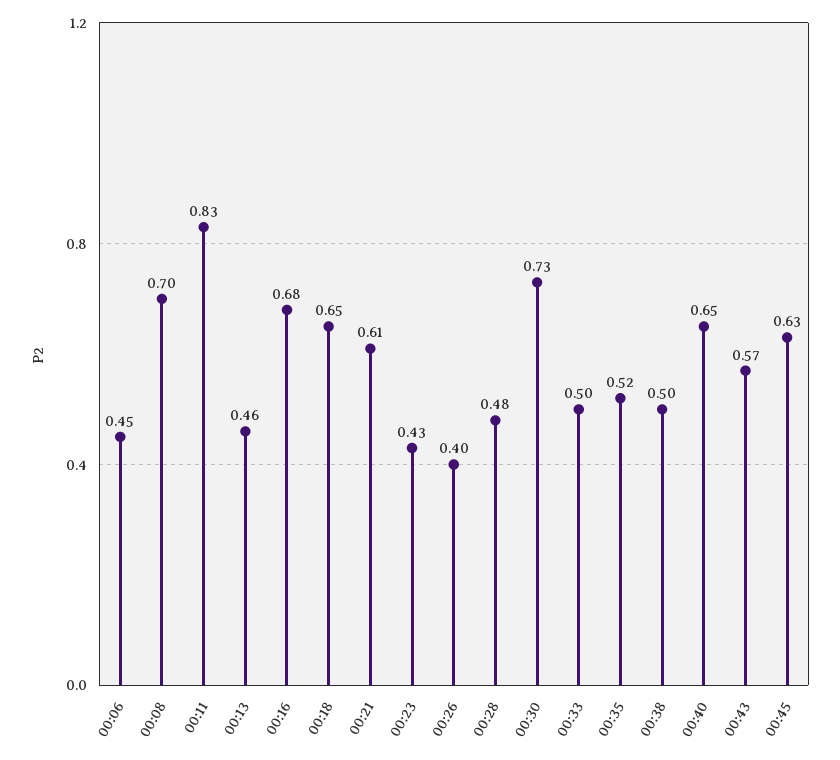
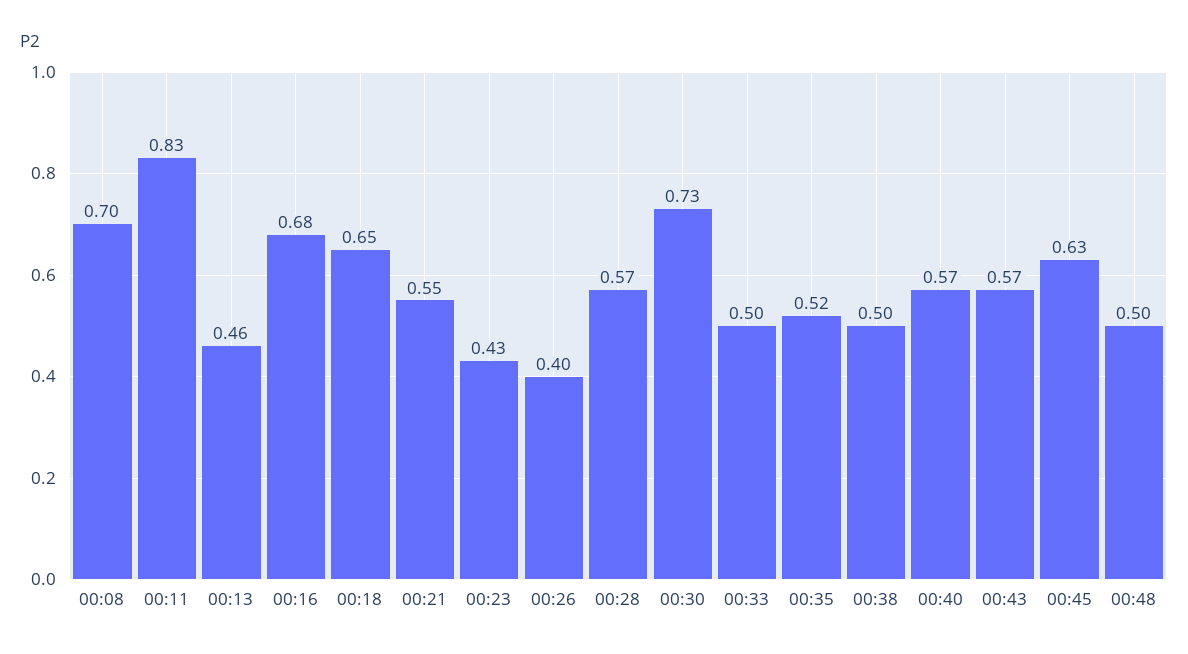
00:06: 0.45 -> none
00:21: 0.61 -> 0.55
00:28: 0.48 -> 0.57
00:40: 0.65 -> 0.57
00:48: none -> 0.5

